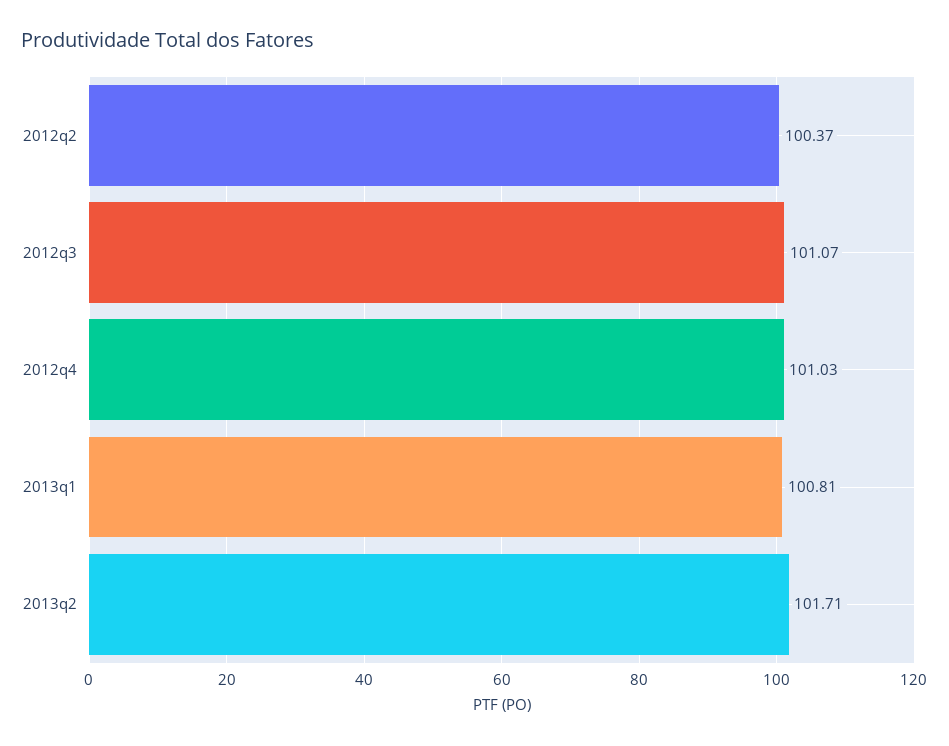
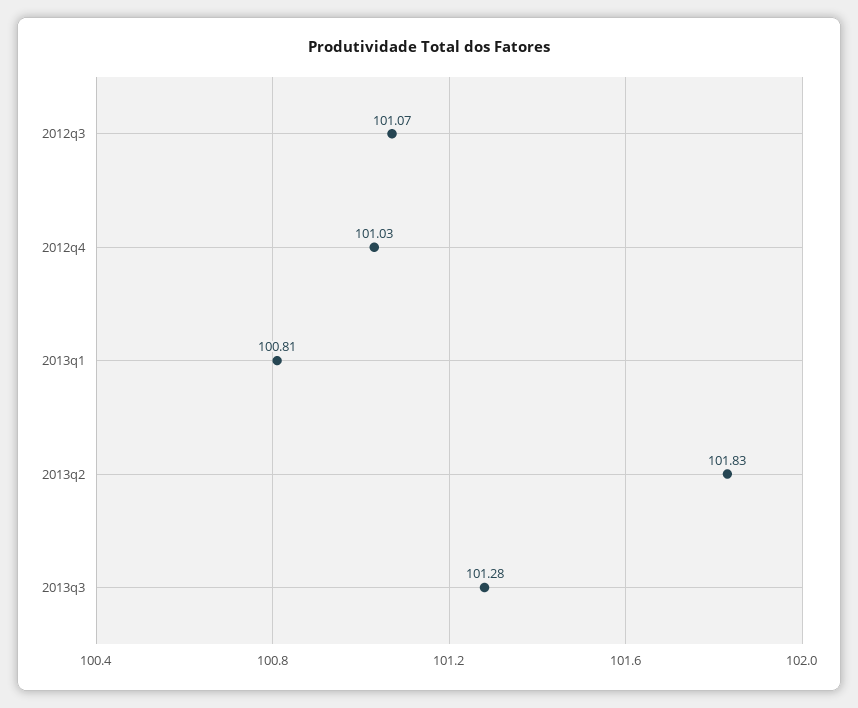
2012q2: 100.37 -> none
2013q2: 101.71 -> 101.83
2013q3: none -> 101.28

